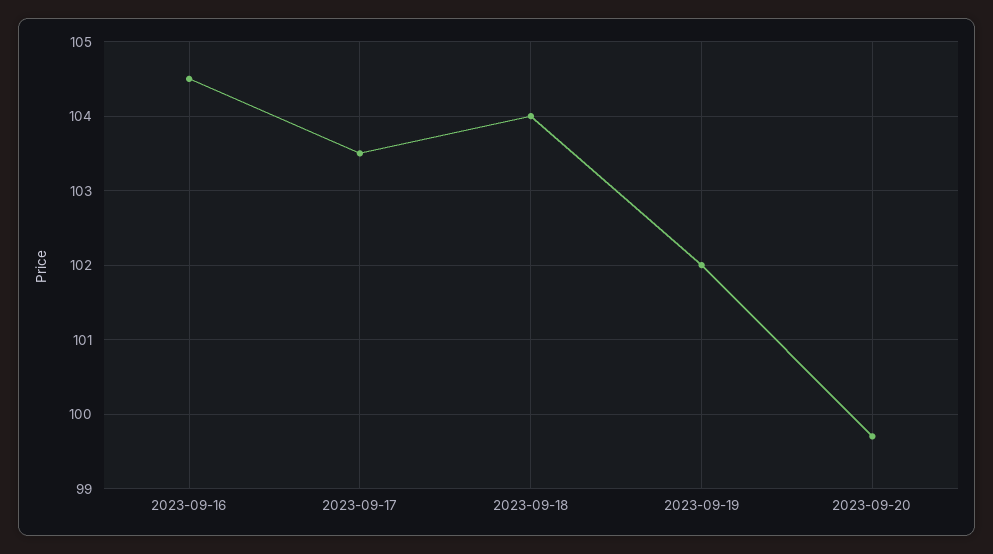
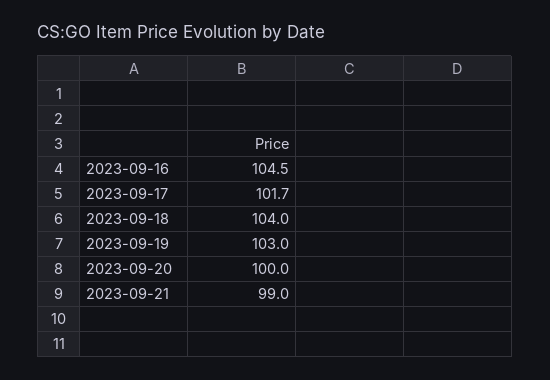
2023-09-17: 103.5 -> 101.7
2023-09-19: 102 -> 103
2023-09-20: 99.7 -> 100
2023-09-21: none -> 99

